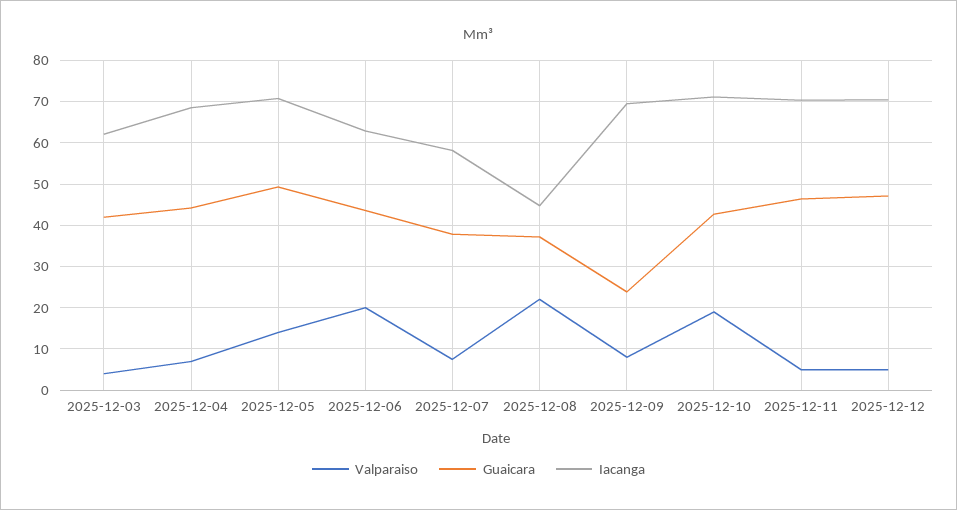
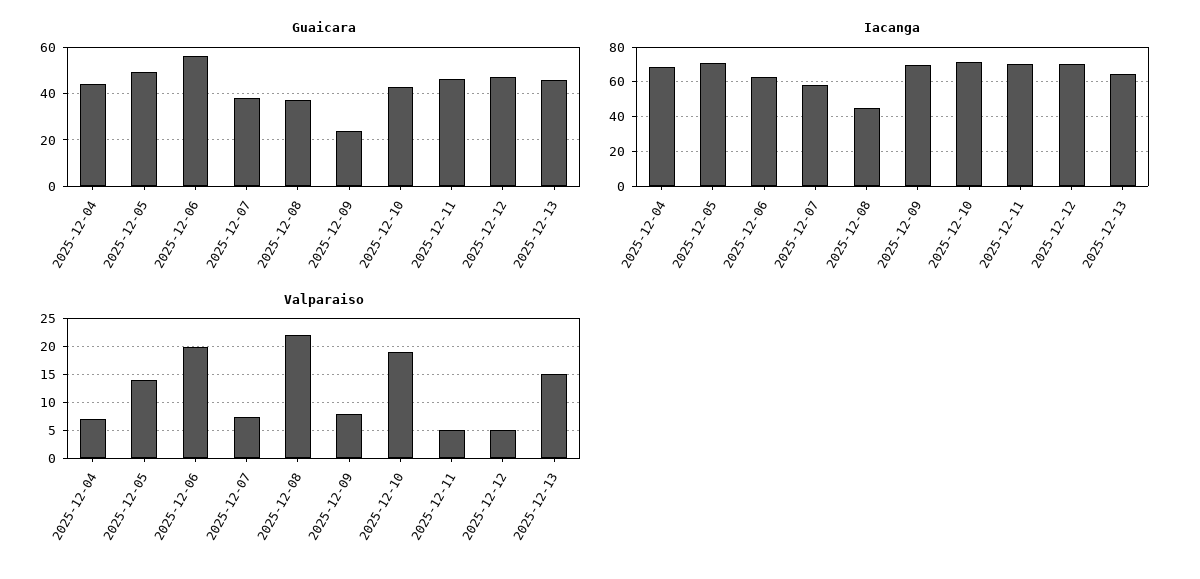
Valparaiso, 2025-12-03: 4 -> none
Guaicara, 2025-12-03: 42 -> none
Iacanga, 2025-12-03: 62 -> none
Guaicara, 2025-12-06: 44 -> 55
Guaicara, 2025-12-13: none -> 45
Iacanga, 2025-12-13: none -> 65
Valparaiso, 2025-12-13: none -> 15

